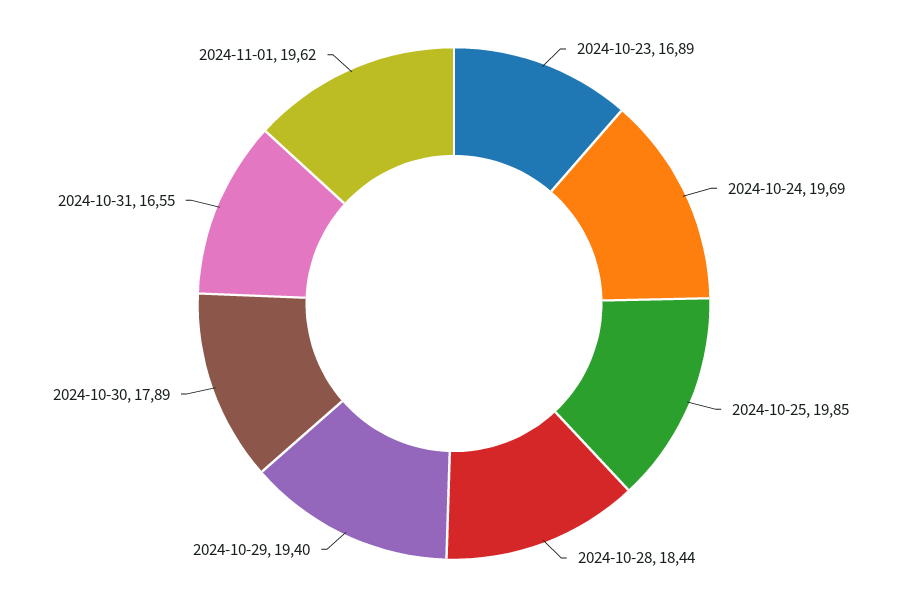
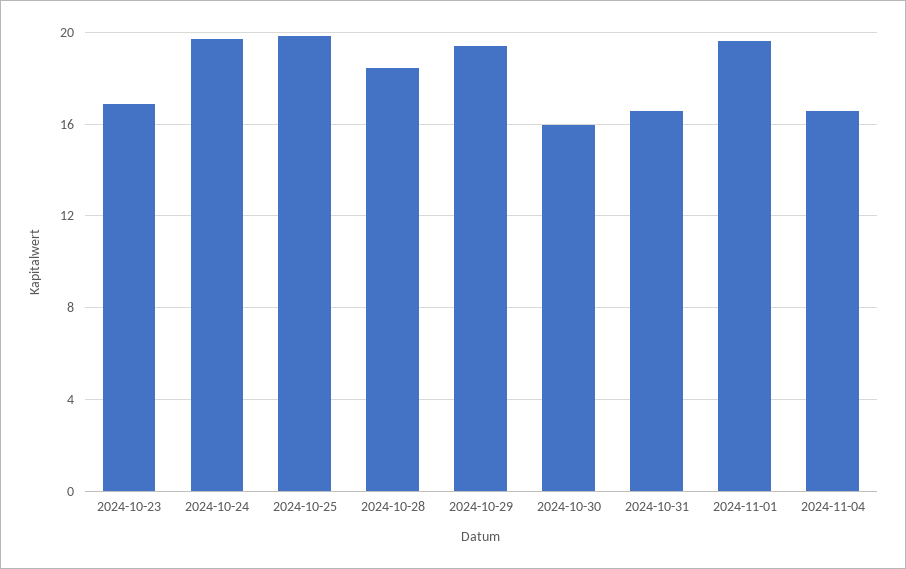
2024-10-30: 17.89 -> 16
2024-11-04: none -> 16.5

